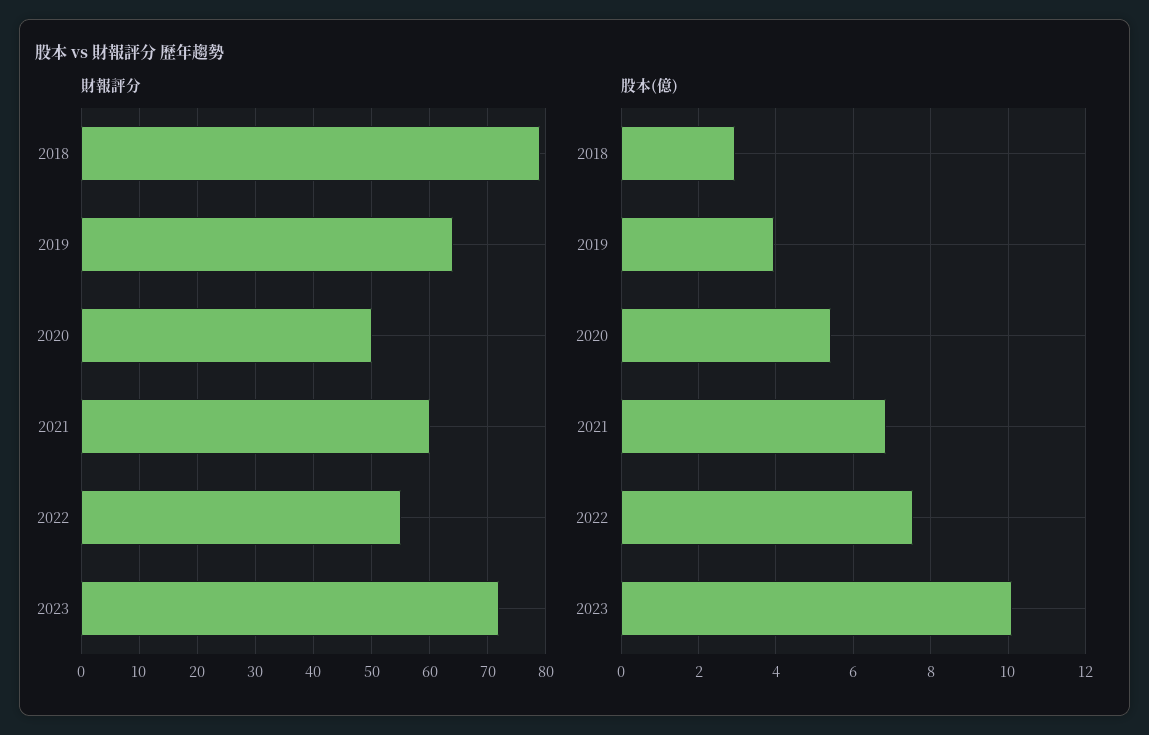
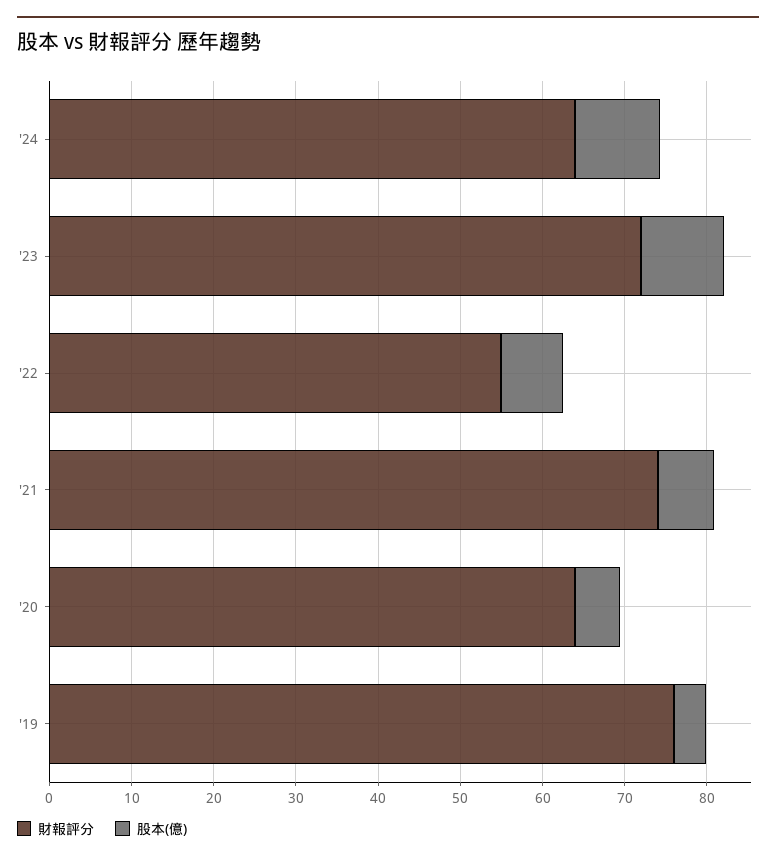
財報評分, 2018: 80 -> none
財報評分, 2019: 65 -> 76
財報評分, 2020: 50 -> 64
財報評分, 2021: 60 -> 74
股本(億), 2018: 3 -> none
財報評分, '24: none -> 64
股本(億), '24: none -> 10

